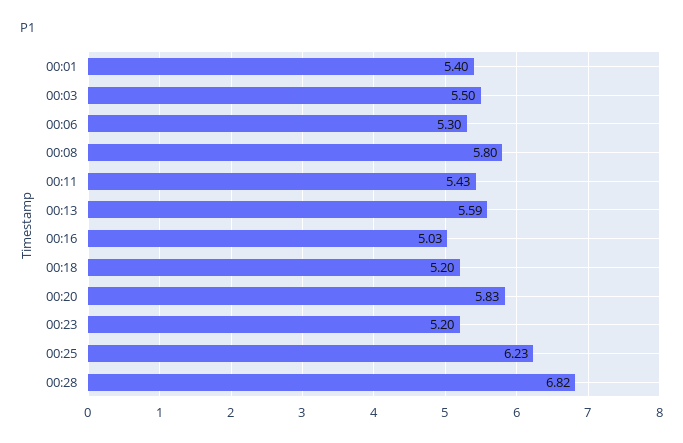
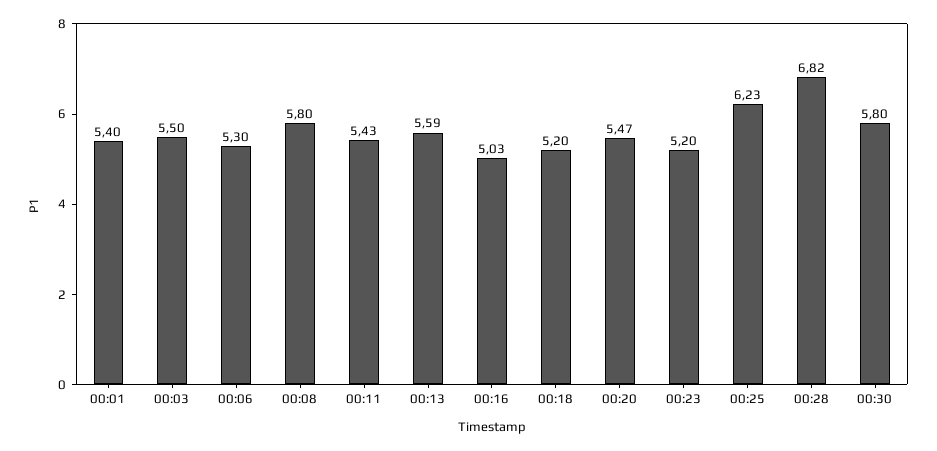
00:20: 5.83 -> 5.47
00:30: none -> 5.8

